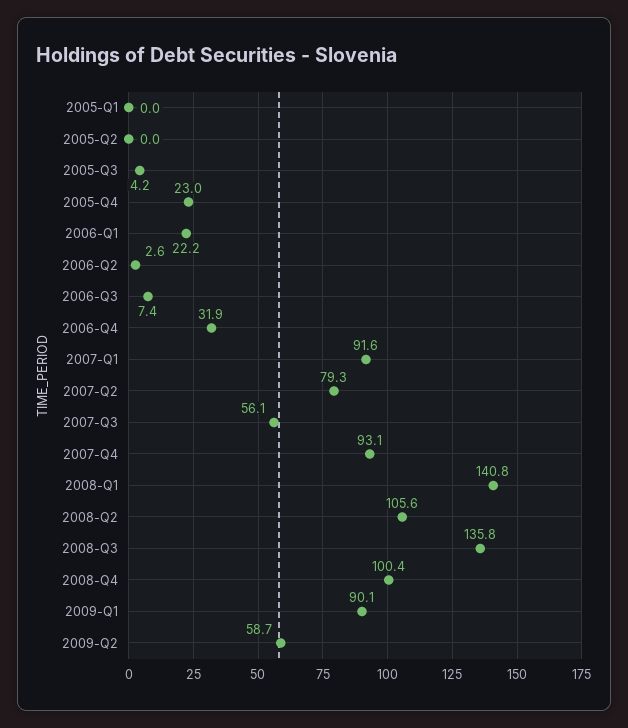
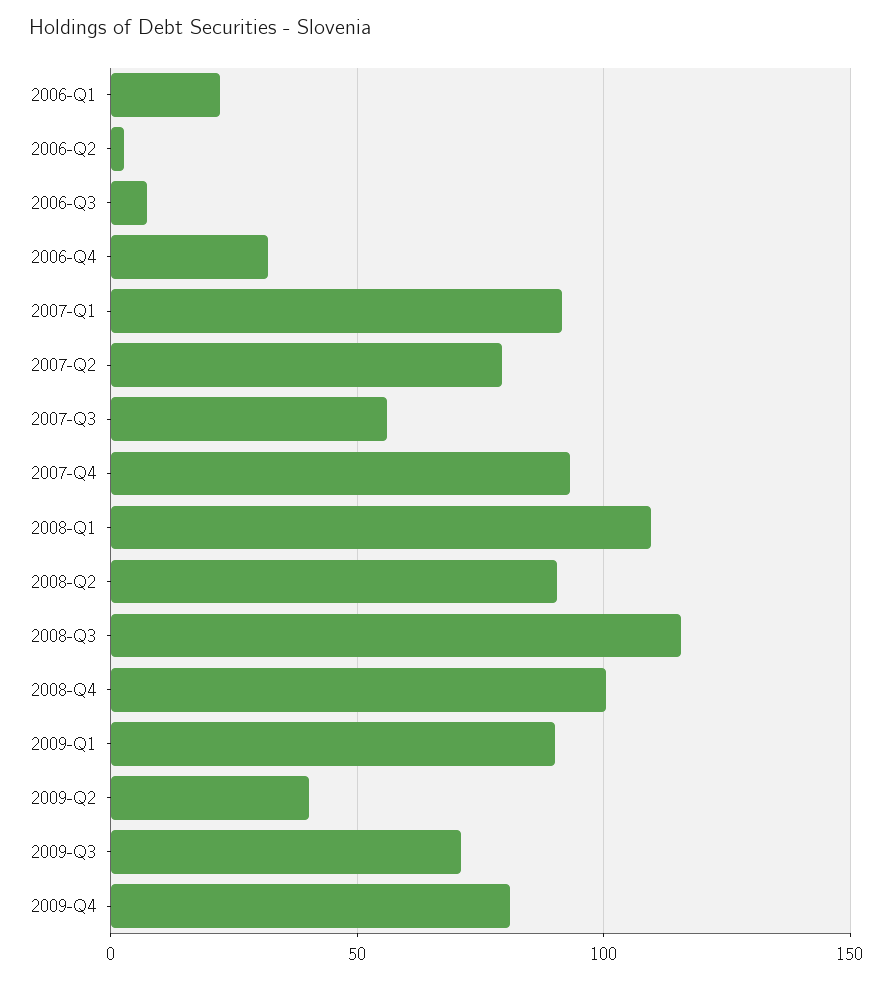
2005-Q1: 0 -> none
2005-Q2: 0 -> none
2005-Q3: 4.2 -> none
2005-Q4: 23 -> none
2008-Q1: 140.8 -> 110
2008-Q2: 105.6 -> 90
2008-Q3: 135.8 -> 115
2009-Q2: 58.7 -> 40
2009-Q3: none -> 70
2009-Q4: none -> 80

